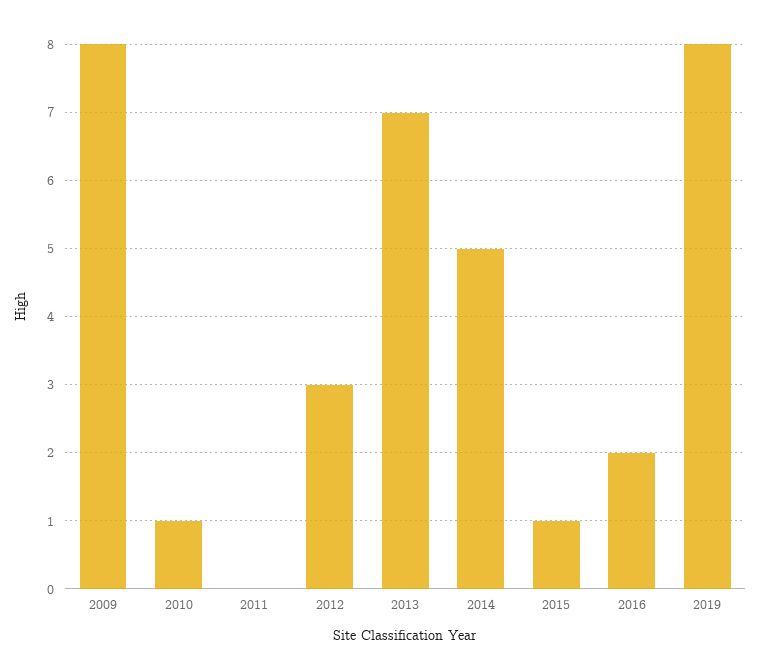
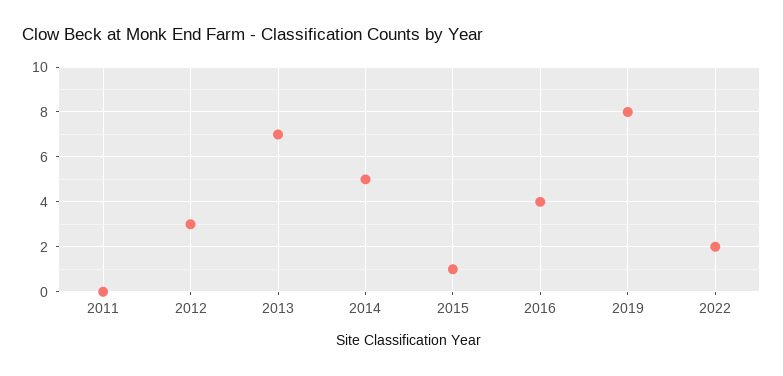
2009: 8 -> none
2010: 1 -> none
2016: 2 -> 4
2022: none -> 2

